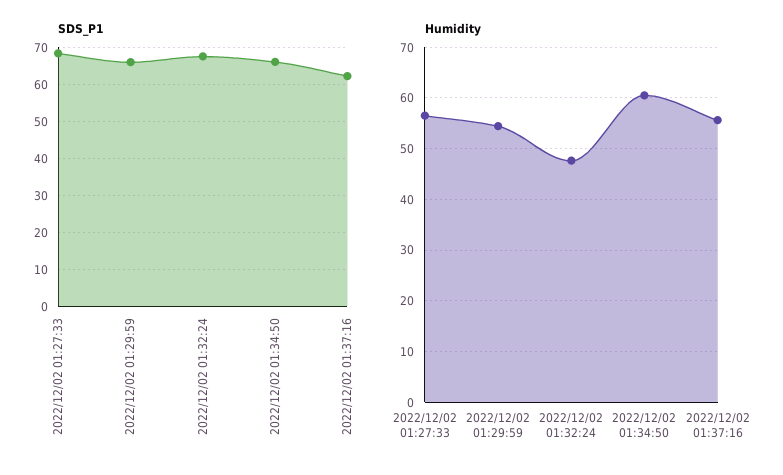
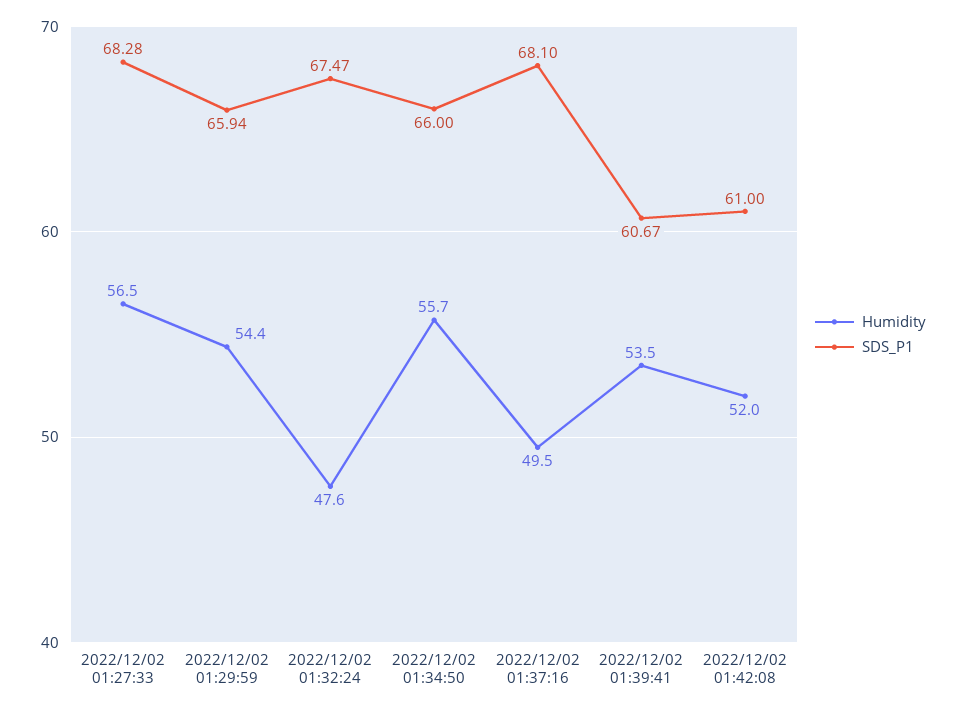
SDS_P1, 2022/12/02 01:37:16: 62 -> 68.1
Humidity, 2022/12/02 01:34:50: 60 -> 55.7
Humidity, 2022/12/02 01:37:16: 56 -> 49.5
Humidity, 2022/12/02 01:39:41: none -> 53.5
SDS_P1, 2022/12/02 01:39:41: none -> 60.67
Humidity, 2022/12/02 01:42:08: none -> 52
SDS_P1, 2022/12/02 01:42:08: none -> 61

